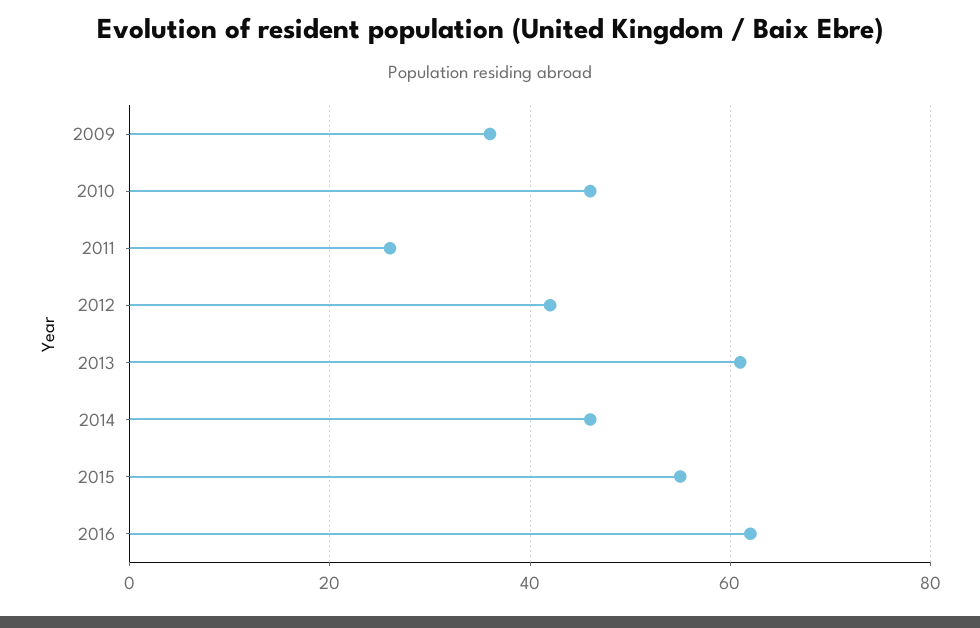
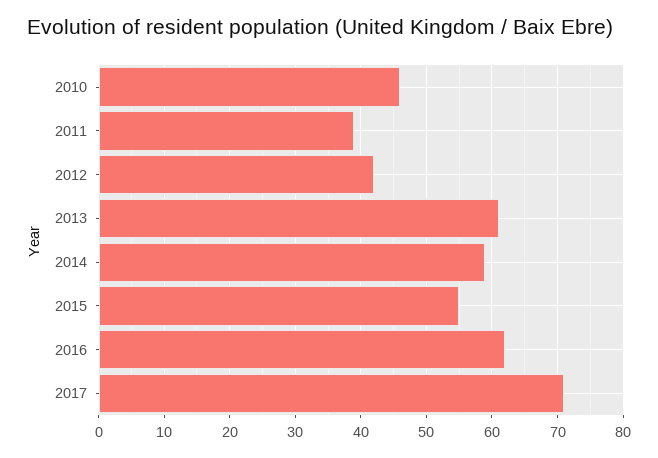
2009: 35 -> none
2011: 25 -> 39
2014: 45 -> 59
2017: none -> 71

